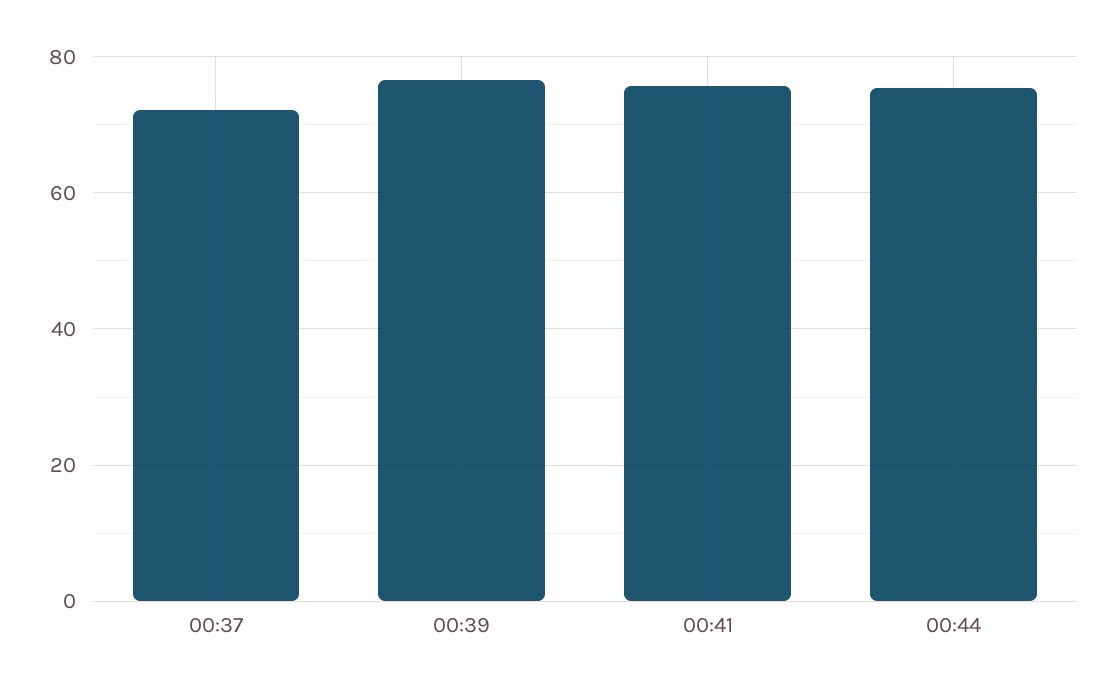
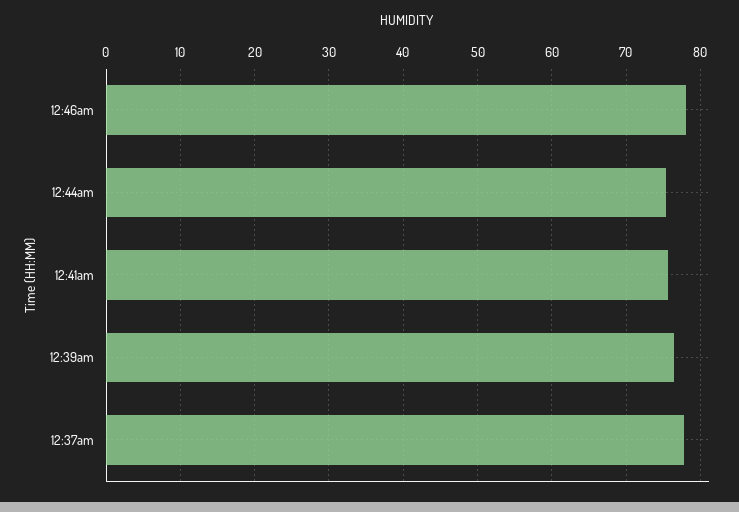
00:37: 72 -> 78
12:46am: none -> 78

